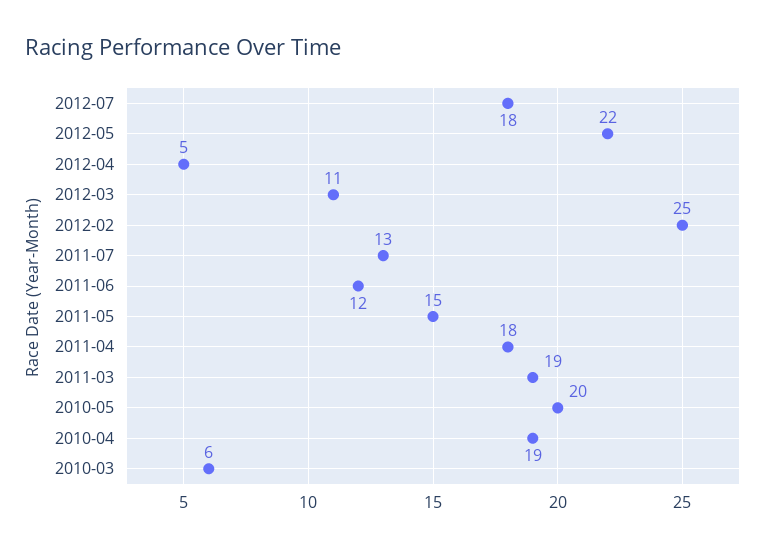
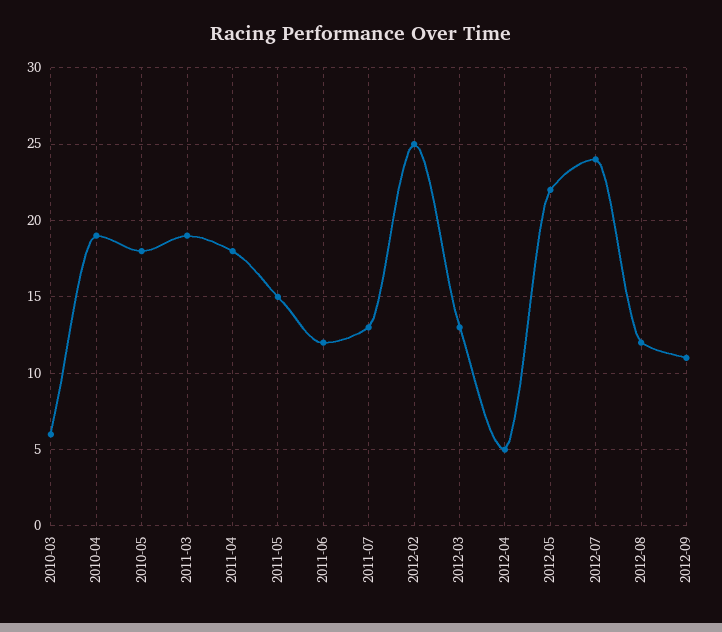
2012-07: 18 -> 24
2012-03: 11 -> 13
2010-05: 20 -> 18
2012-08: none -> 12
2012-09: none -> 11

